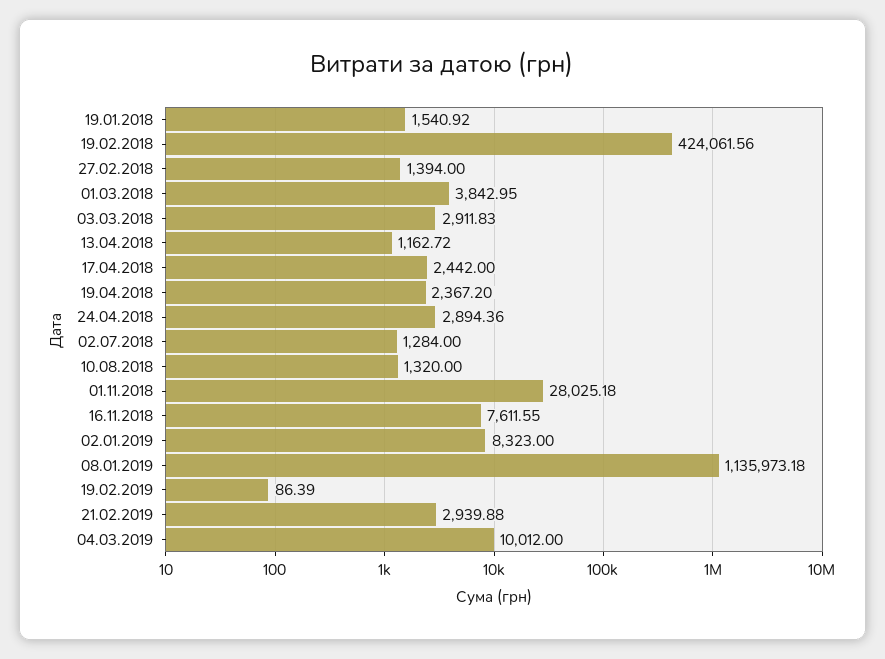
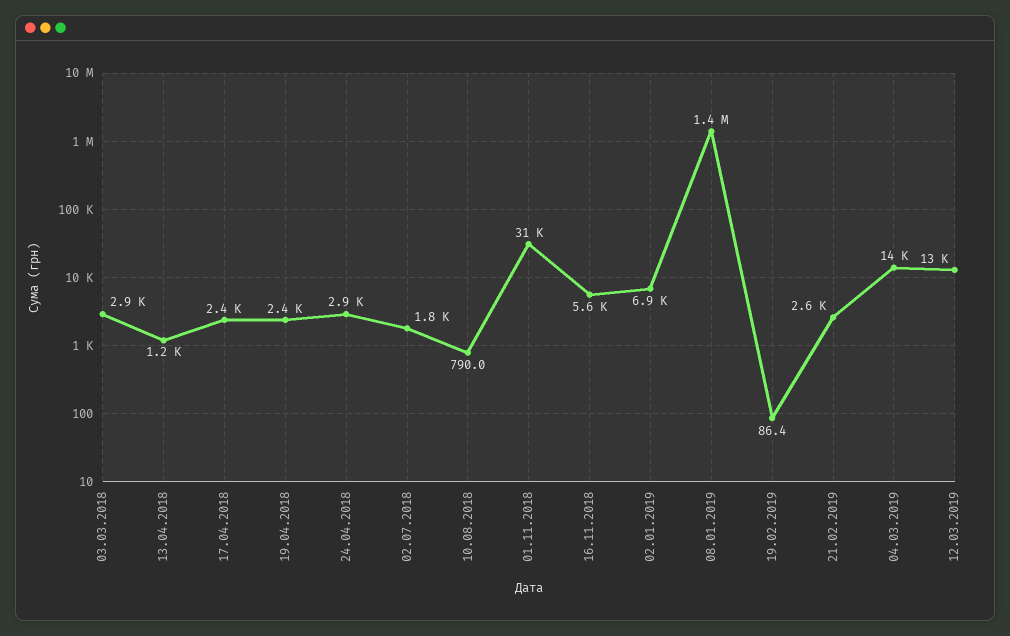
19.01.2018: 1540.92 -> none
19.02.2018: 424061.56 -> none
27.02.2018: 1394 -> none
01.03.2018: 3842.95 -> none
02.07.2018: 1284 -> 1800
10.08.2018: 1320 -> 790
01.11.2018: 28025.18 -> 31000
16.11.2018: 7611.55 -> 5600
02.01.2019: 8323 -> 6900
08.01.2019: 1135973.18 -> 1400000
21.02.2019: 2939.88 -> 2600
04.03.2019: 10012 -> 14000
12.03.2019: none -> 13000

